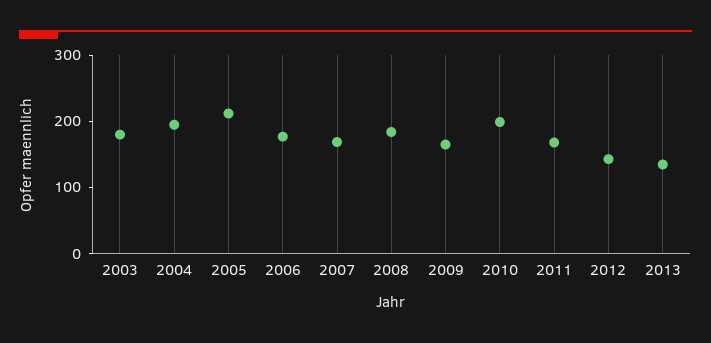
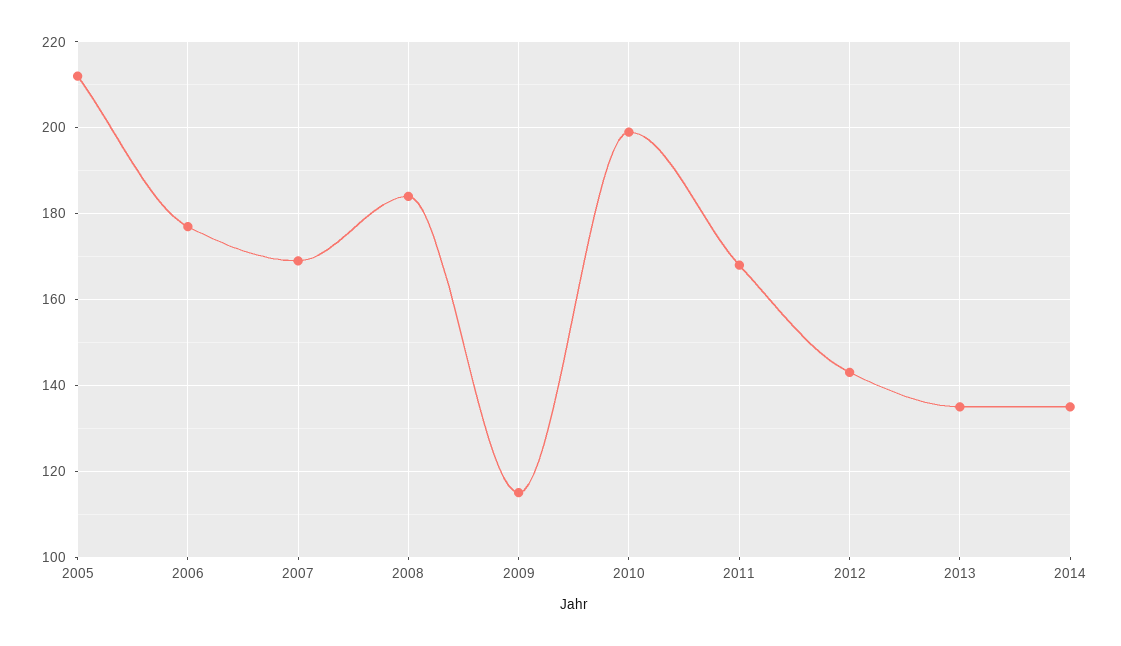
2003: 180 -> none
2004: 200 -> none
2009: 160 -> 115
2014: none -> 135

